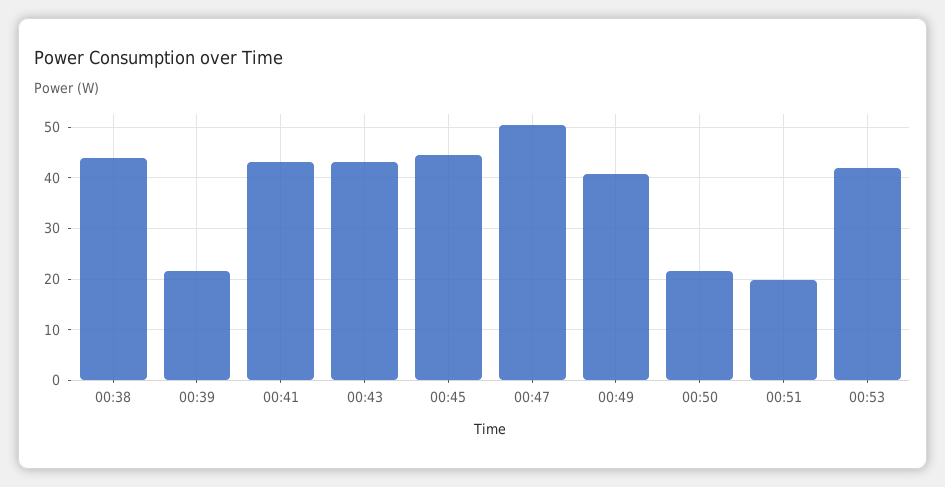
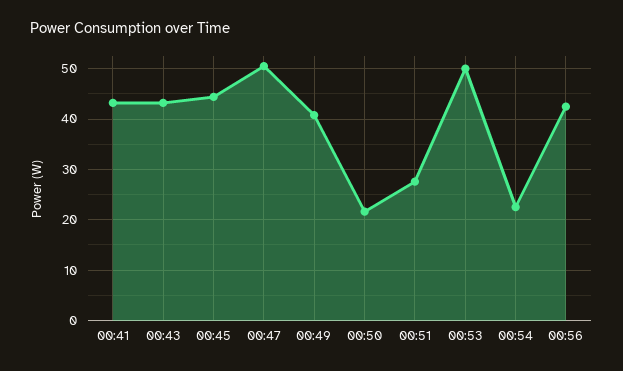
00:38: 44 -> none
00:39: 22 -> none
00:51: 20 -> 28
00:53: 42 -> 50
00:54: none -> 22
00:56: none -> 42

